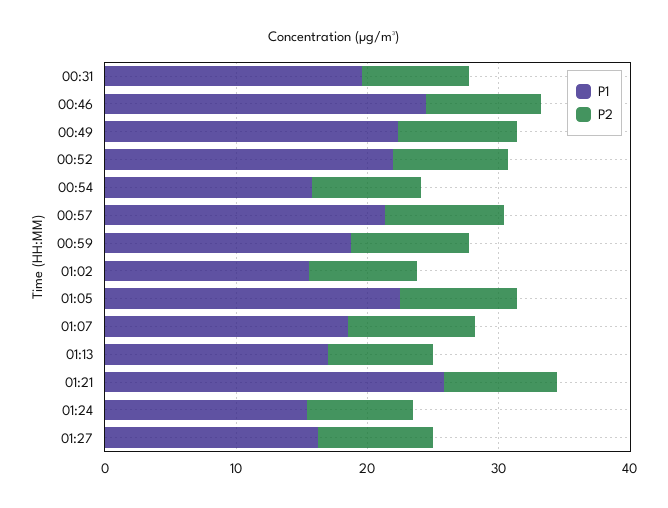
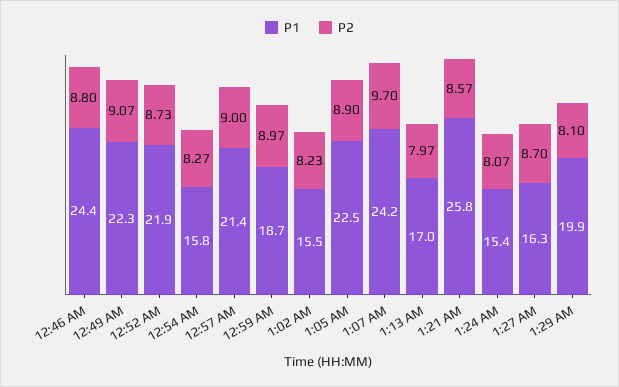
P1, 00:31: 20 -> none
P2, 00:31: 8 -> none
P1, 01:07: 18 -> 24.2
P1, 1:29 AM: none -> 19.9
P2, 1:29 AM: none -> 8.1

